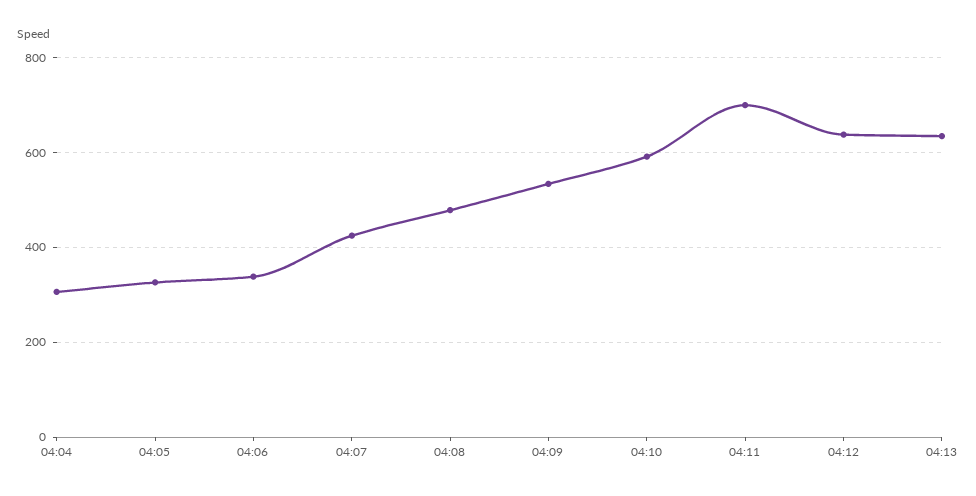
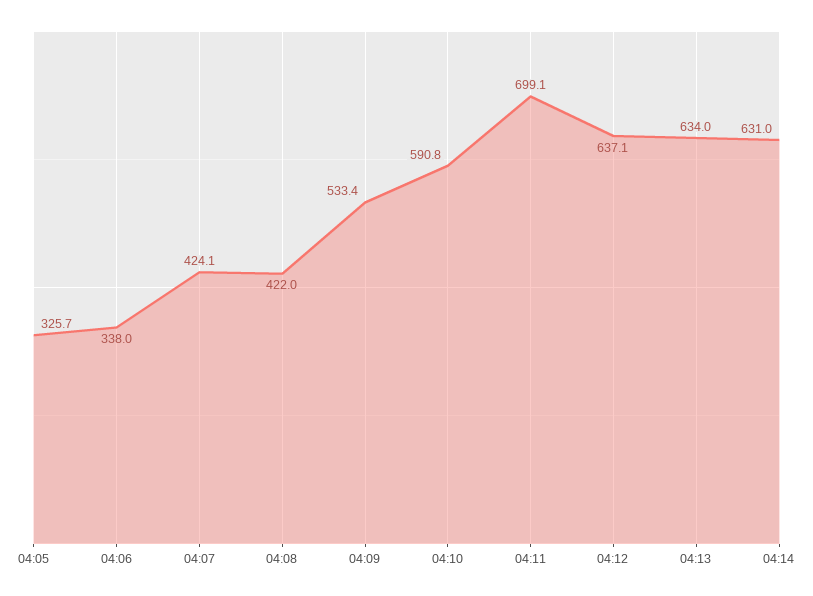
04:04: 300 -> none
04:08: 480 -> 422
04:14: none -> 631

